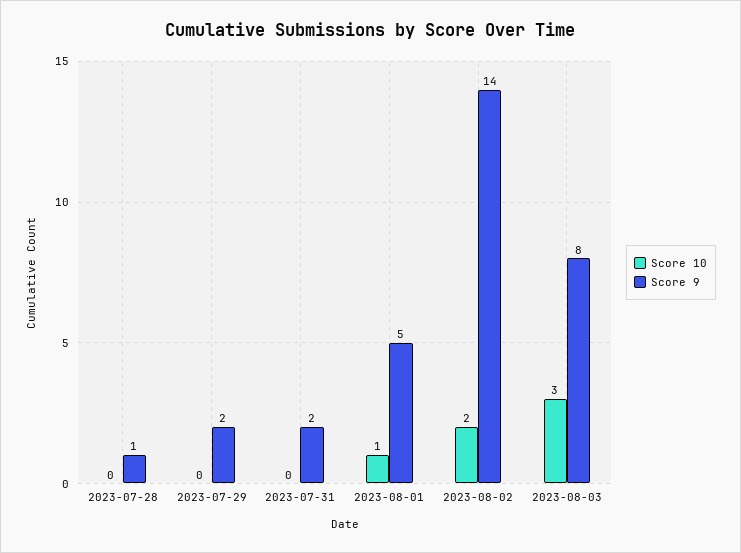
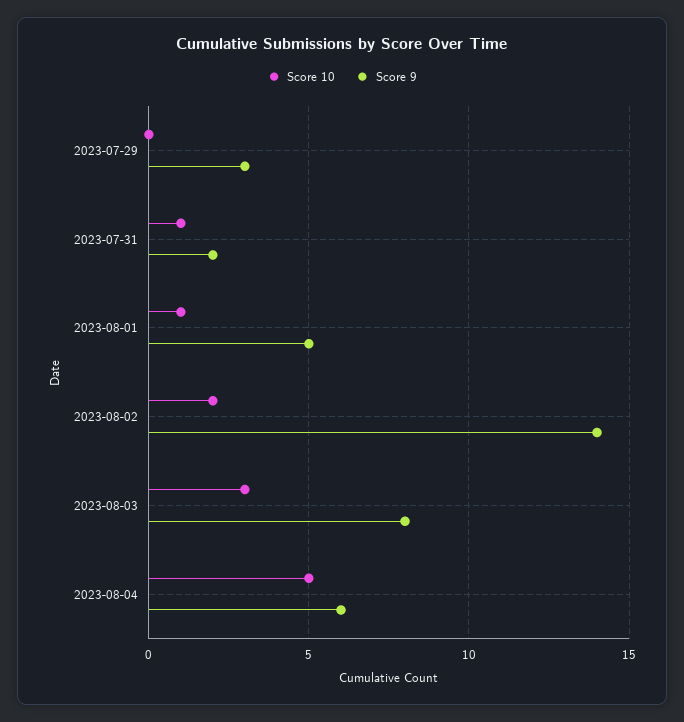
Score 10, 2023-07-28: 0 -> none
Score 9, 2023-07-28: 1 -> none
Score 9, 2023-07-29: 2 -> 3
Score 10, 2023-07-31: 0 -> 1
Score 10, 2023-08-04: none -> 5
Score 9, 2023-08-04: none -> 6

